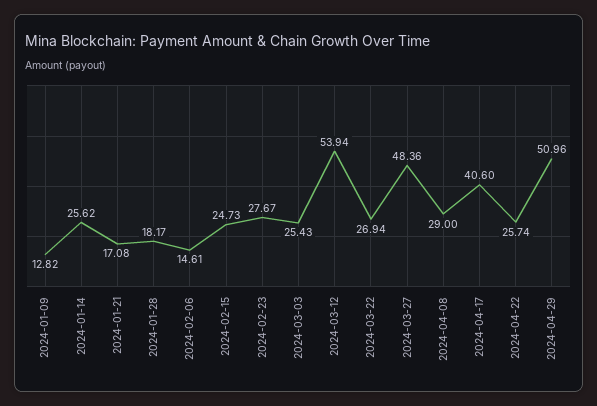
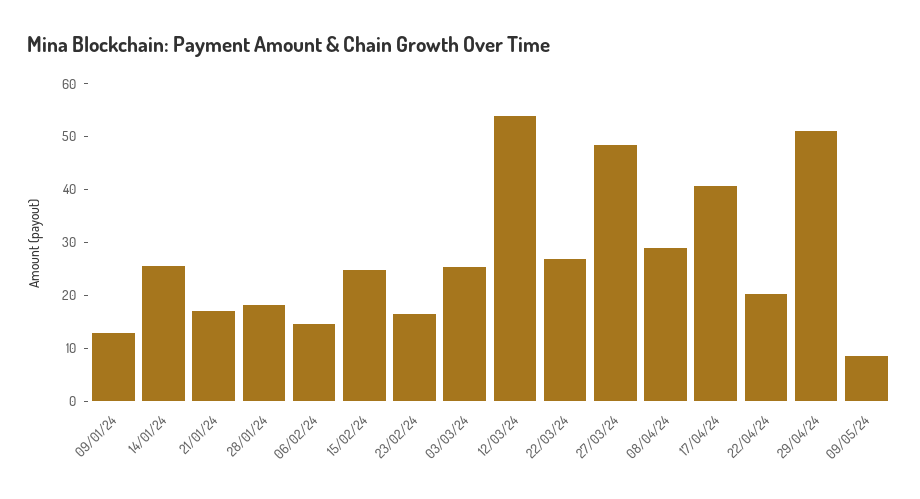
2024-02-23: 27.67 -> 16
2024-04-22: 25.74 -> 20
09/05/24: none -> 8

